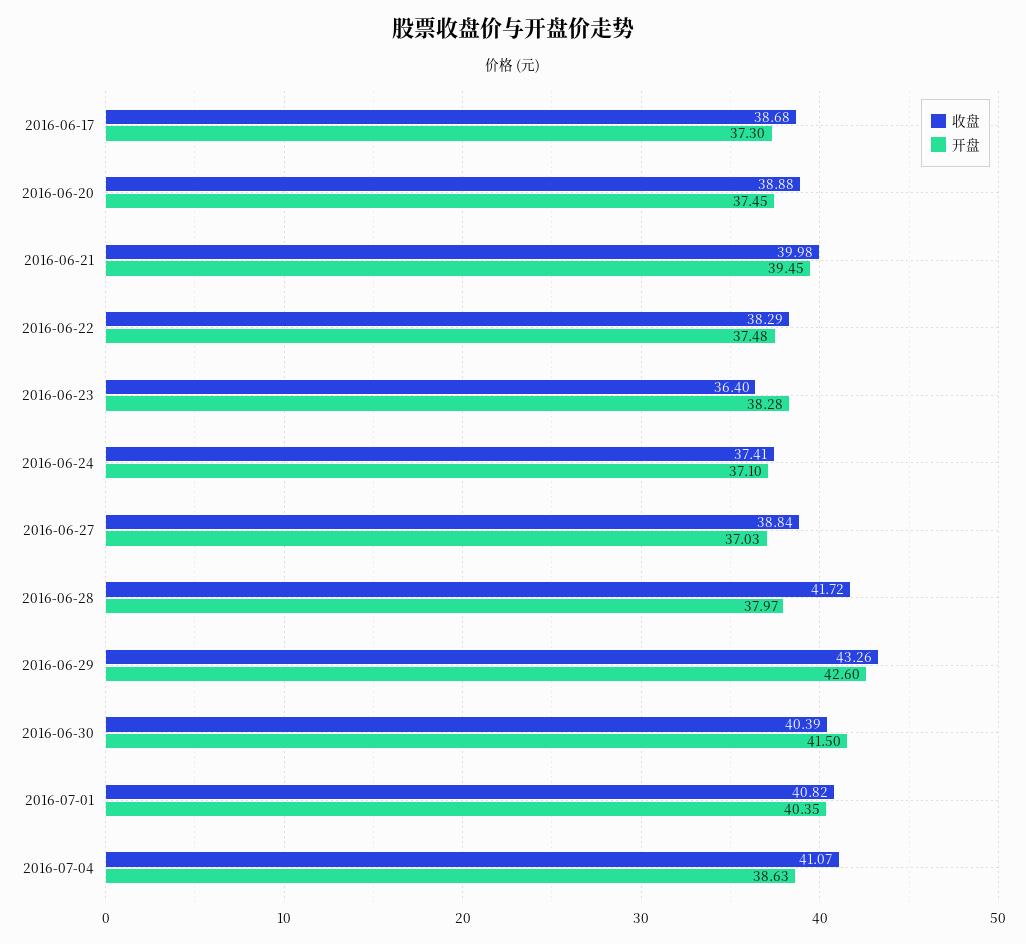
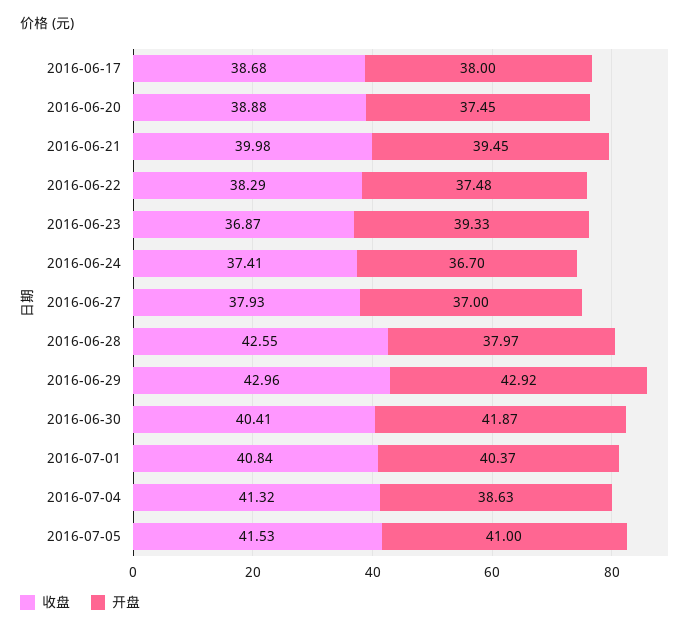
开盘, 2016-06-17: 37.3 -> 38
收盘, 2016-06-23: 36.4 -> 36.87
开盘, 2016-06-23: 38.28 -> 39.33
开盘, 2016-06-24: 37.1 -> 36.7
收盘, 2016-06-27: 38.84 -> 37.93
开盘, 2016-06-27: 37.03 -> 37
收盘, 2016-06-28: 41.72 -> 42.55
收盘, 2016-06-29: 43.26 -> 42.96
开盘, 2016-06-29: 42.6 -> 42.92
收盘, 2016-06-30: 40.39 -> 40.41
开盘, 2016-06-30: 41.5 -> 41.87
收盘, 2016-07-01: 40.82 -> 40.84
开盘, 2016-07-01: 40.35 -> 40.37
收盘, 2016-07-04: 41.07 -> 41.32
收盘, 2016-07-05: none -> 41.53
开盘, 2016-07-05: none -> 41

